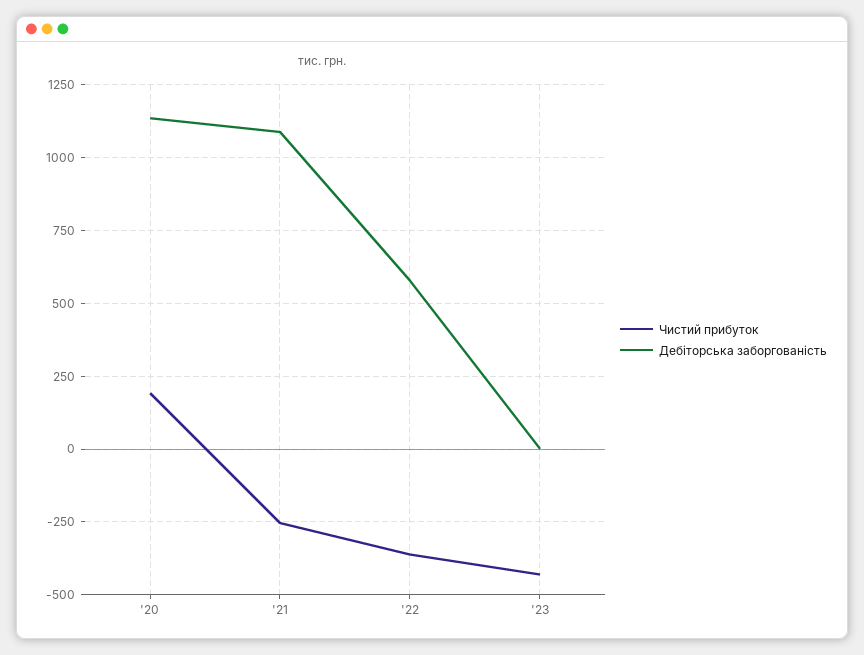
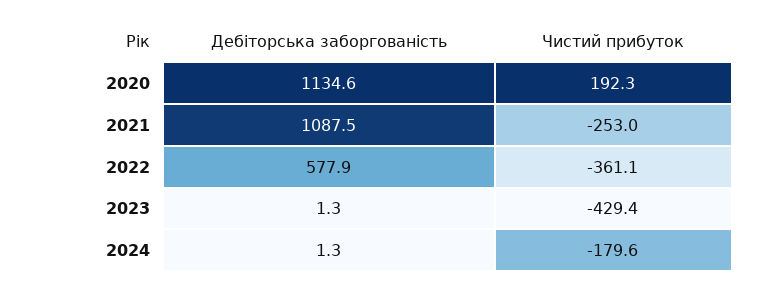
Дебіторська заборгованість, 2024: none -> 1.3
Чистий прибуток, 2024: none -> -179.6

